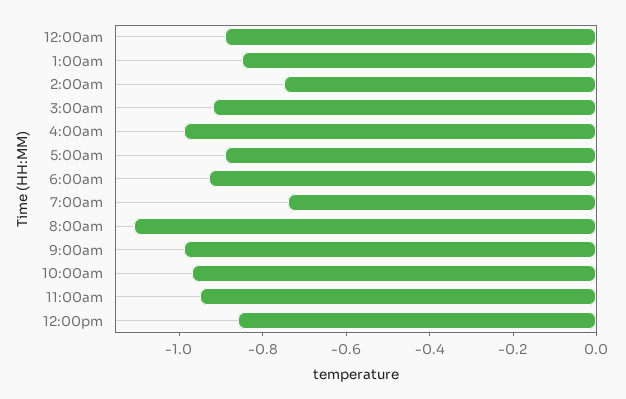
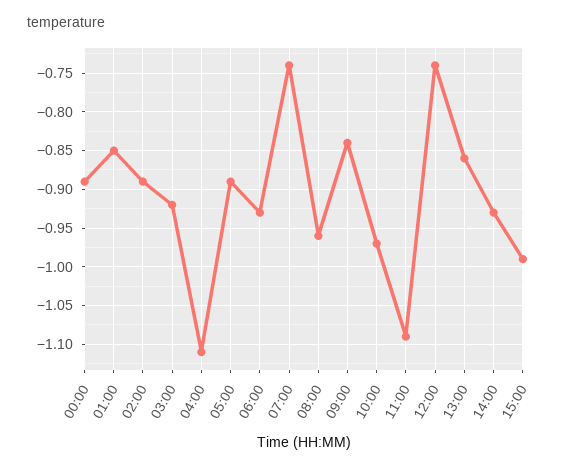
2:00am: -0.75 -> -0.89
4:00am: -1 -> -1.11
8:00am: -1.1 -> -0.96
9:00am: -1 -> -0.84
11:00am: -0.95 -> -1.09
12:00pm: -0.85 -> -0.74
13:00: none -> -0.86
14:00: none -> -0.93
15:00: none -> -0.99

